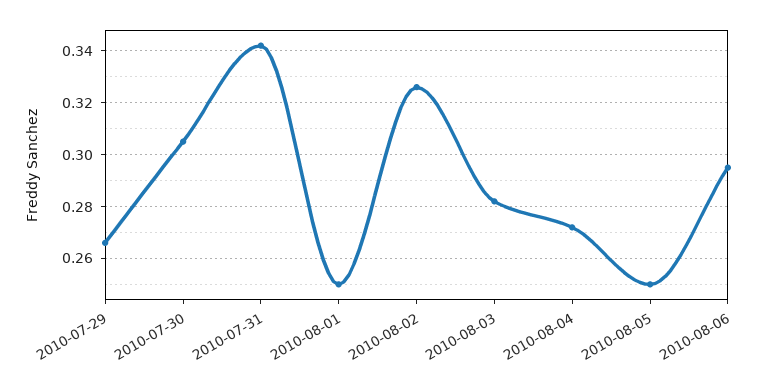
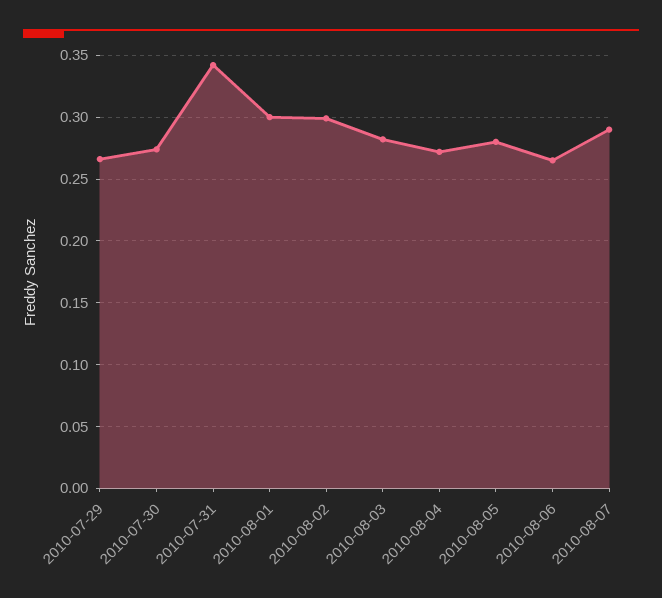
2010-07-30: 0.305 -> 0.275
2010-08-01: 0.25 -> 0.3
2010-08-02: 0.325 -> 0.3
2010-08-05: 0.25 -> 0.28
2010-08-06: 0.295 -> 0.265
2010-08-07: none -> 0.29

